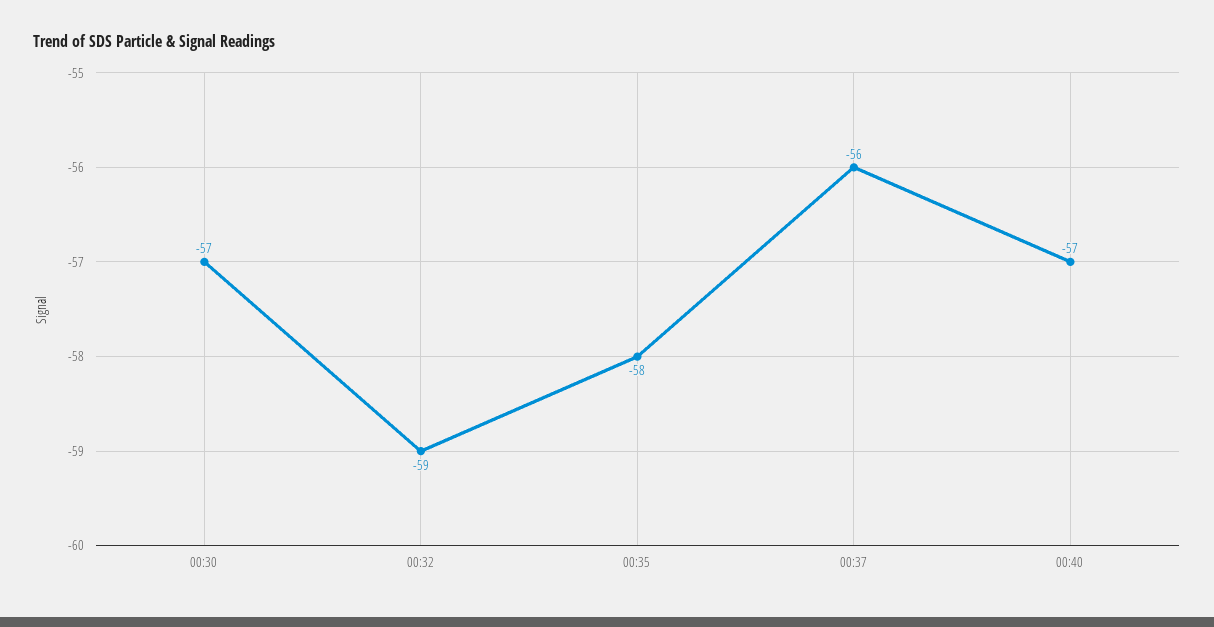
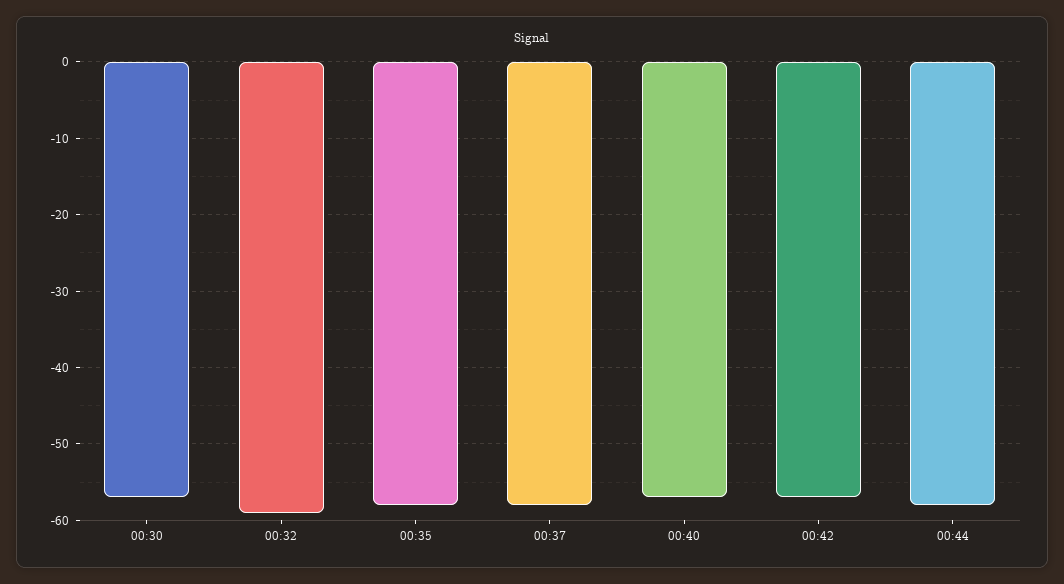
00:37: -56 -> -58
00:42: none -> -57
00:44: none -> -58

